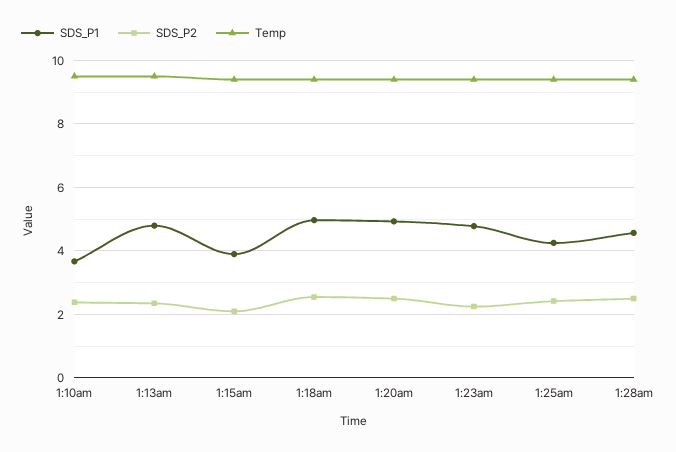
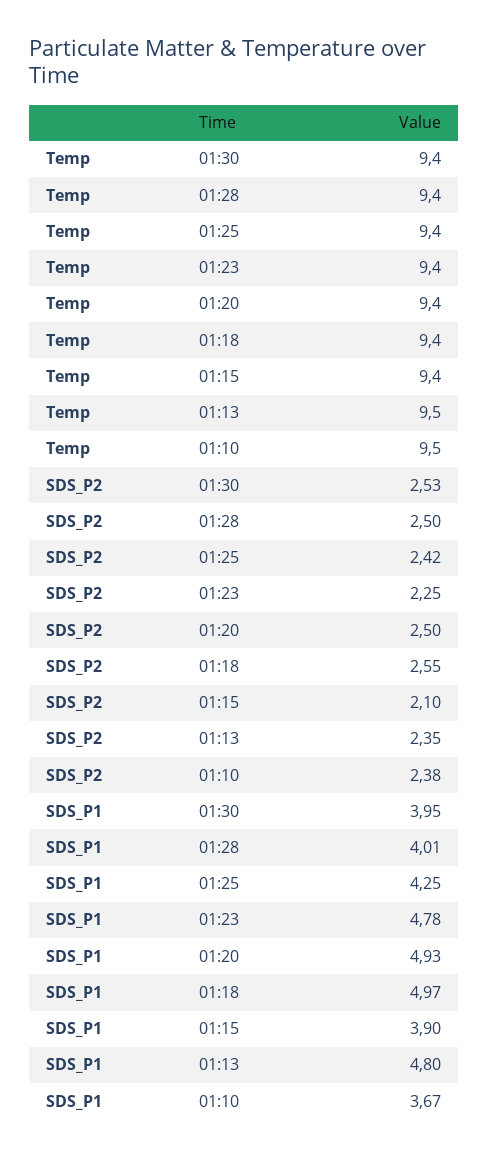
SDS_P1, 1:28am: 4.6 -> 4.01
Temp, 01:30: none -> 9.4
SDS_P2, 01:30: none -> 2.53
SDS_P1, 01:30: none -> 3.95

